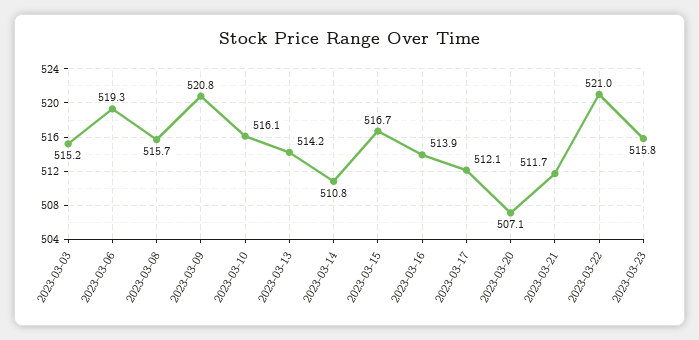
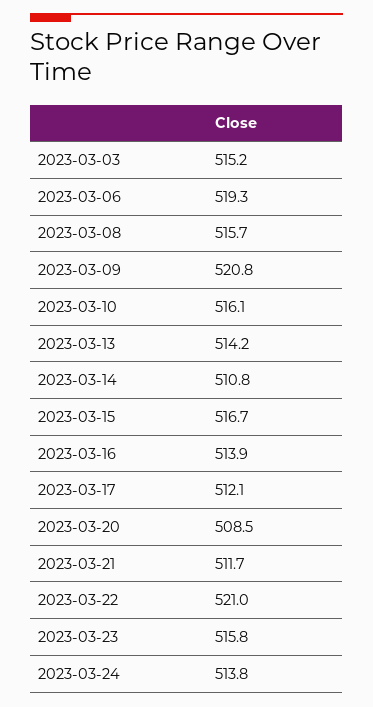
2023-03-20: 507.1 -> 508.5
2023-03-24: none -> 513.8

